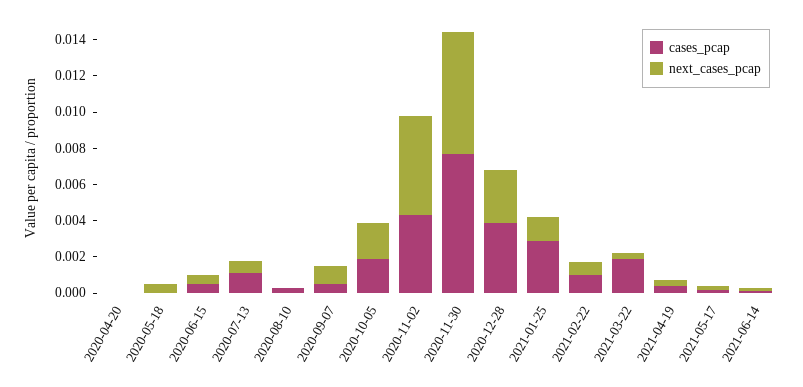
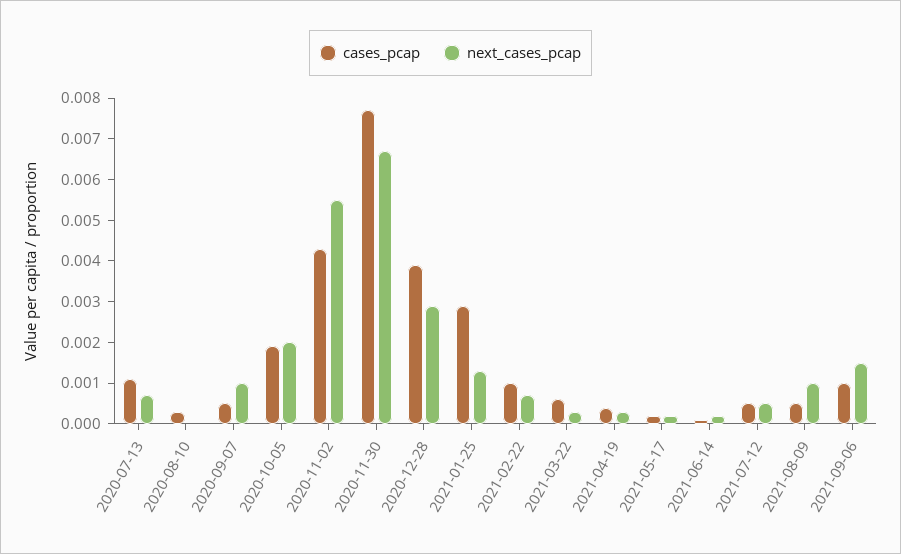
cases_pcap, 2020-04-20: 0 -> none
next_cases_pcap, 2020-04-20: 0 -> none
cases_pcap, 2020-05-18: 0 -> none
next_cases_pcap, 2020-05-18: 0.0005 -> none
cases_pcap, 2020-06-15: 0.0005 -> none
next_cases_pcap, 2020-06-15: 0.0005 -> none
cases_pcap, 2021-03-22: 0.002 -> 0.0005
cases_pcap, 2021-07-12: none -> 0.0005
next_cases_pcap, 2021-07-12: none -> 0.0005
cases_pcap, 2021-08-09: none -> 0.0005
next_cases_pcap, 2021-08-09: none -> 0.001
cases_pcap, 2021-09-06: none -> 0.001
next_cases_pcap, 2021-09-06: none -> 0.0015

